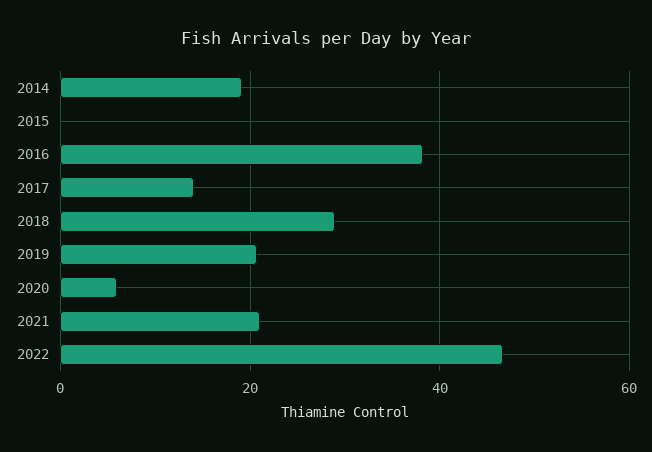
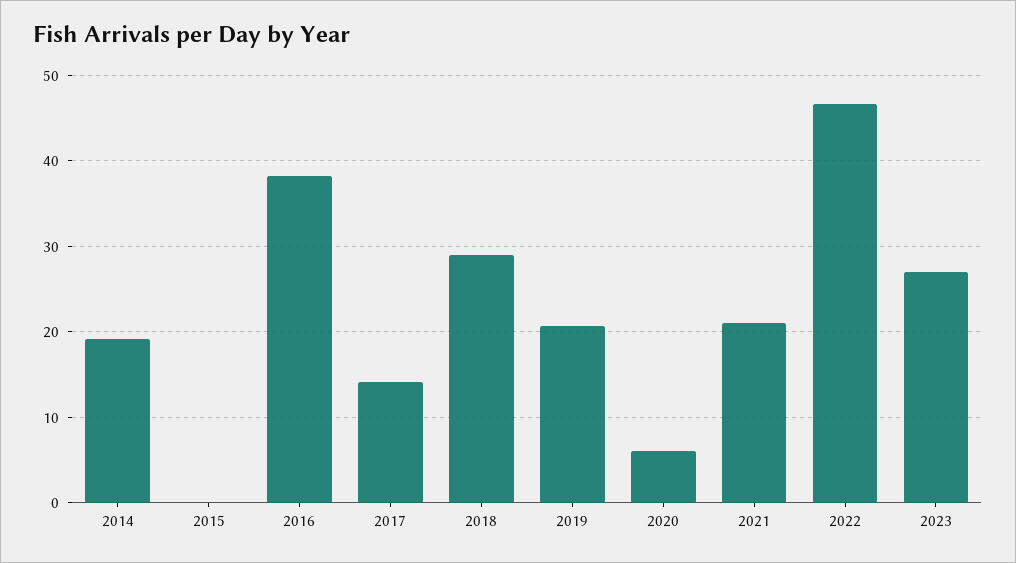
2023: none -> 27

